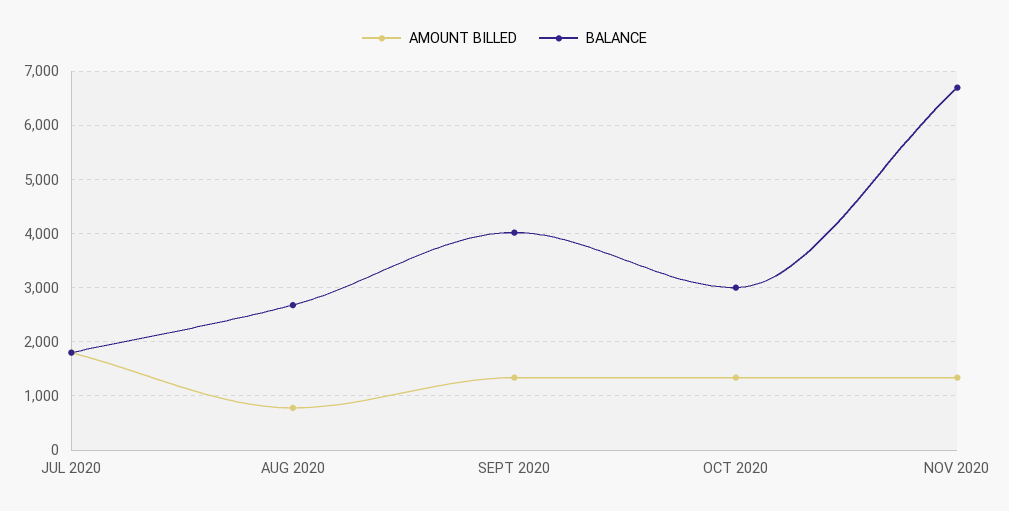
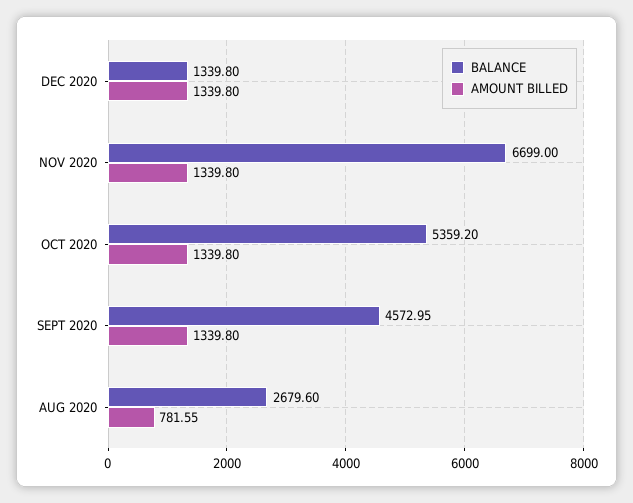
AMOUNT BILLED, JUL 2020: 1800 -> none
BALANCE, JUL 2020: 1800 -> none
BALANCE, SEPT 2020: 4000 -> 4572.95
BALANCE, OCT 2020: 3000 -> 5359.2
BALANCE, DEC 2020: none -> 1339.8
AMOUNT BILLED, DEC 2020: none -> 1339.8

